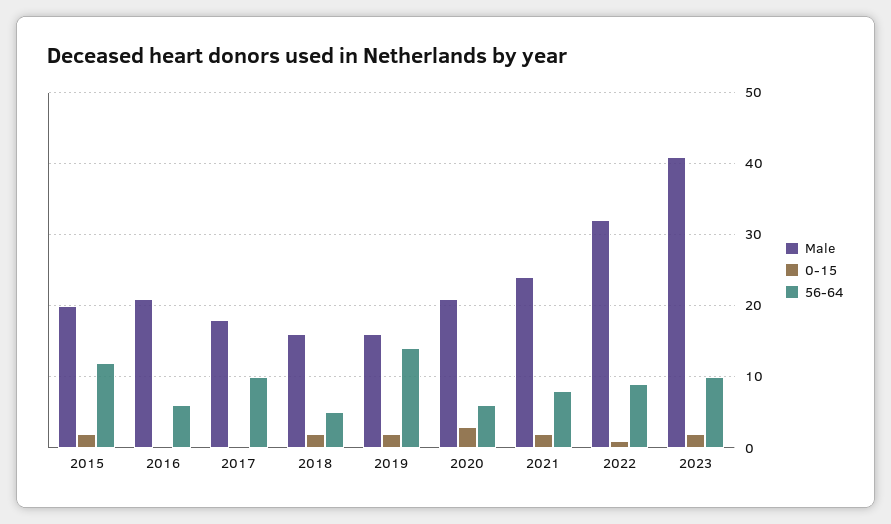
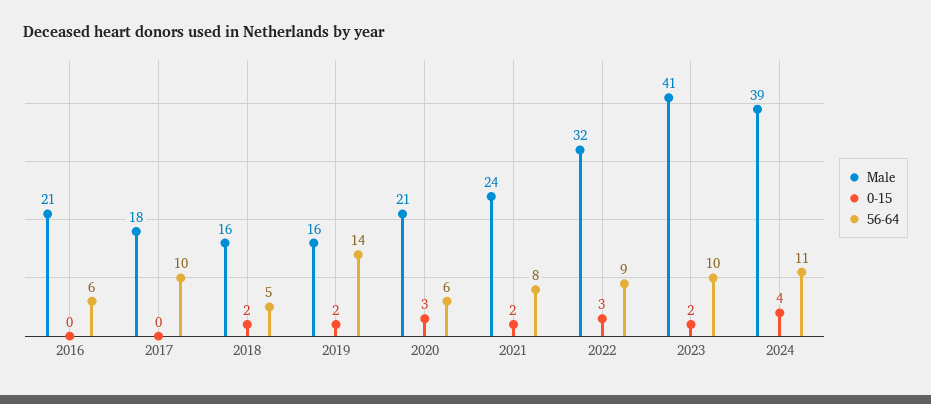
Male, 2015: 20 -> none
0-15, 2015: 2 -> none
56-64, 2015: 12 -> none
0-15, 2022: 1 -> 3
Male, 2024: none -> 39
0-15, 2024: none -> 4
56-64, 2024: none -> 11

